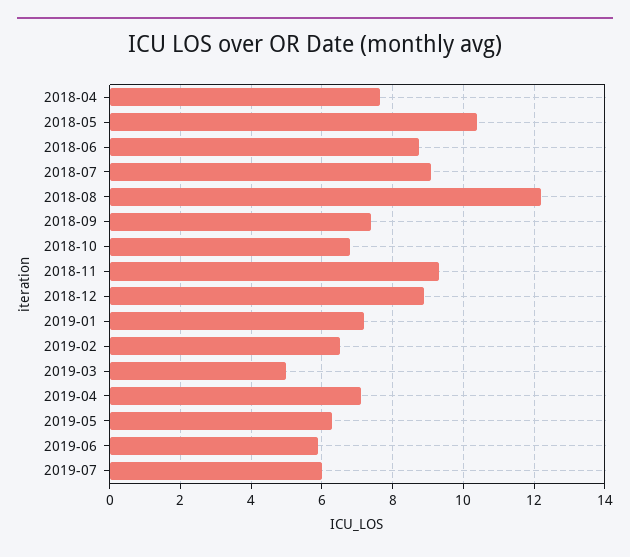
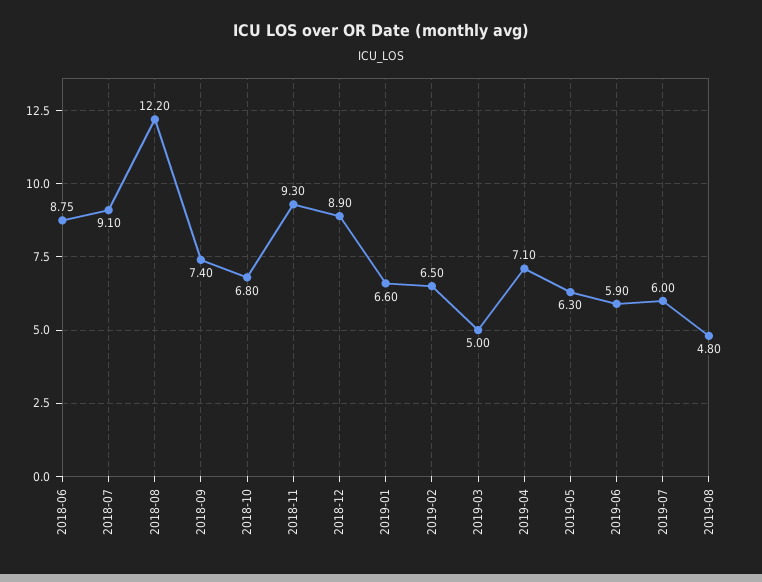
2018-04: 7.6 -> none
2018-05: 10.4 -> none
2019-01: 7.2 -> 6.6
2019-08: none -> 4.8

